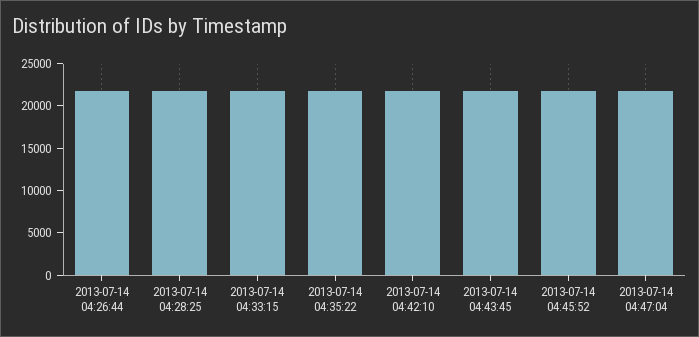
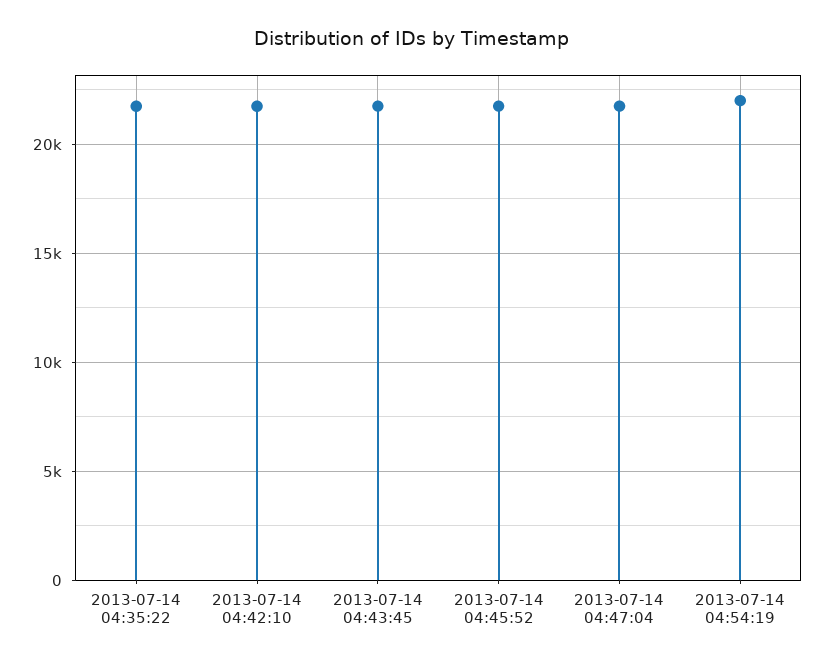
2013-07-14 04:26:44: 22000 -> none
2013-07-14 04:28:25: 22000 -> none
2013-07-14 04:33:15: 22000 -> none
2013-07-14 04:54:19: none -> 22000

